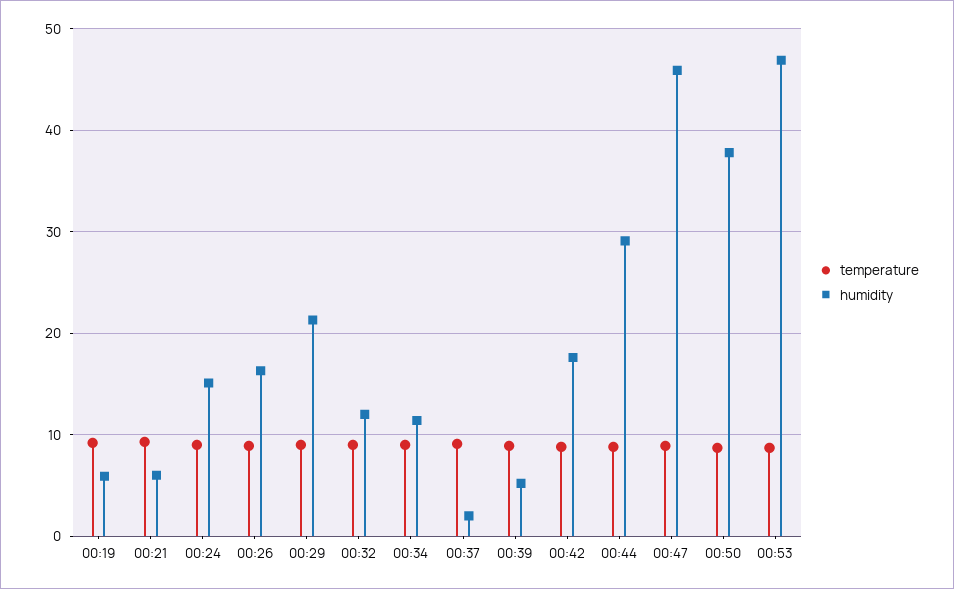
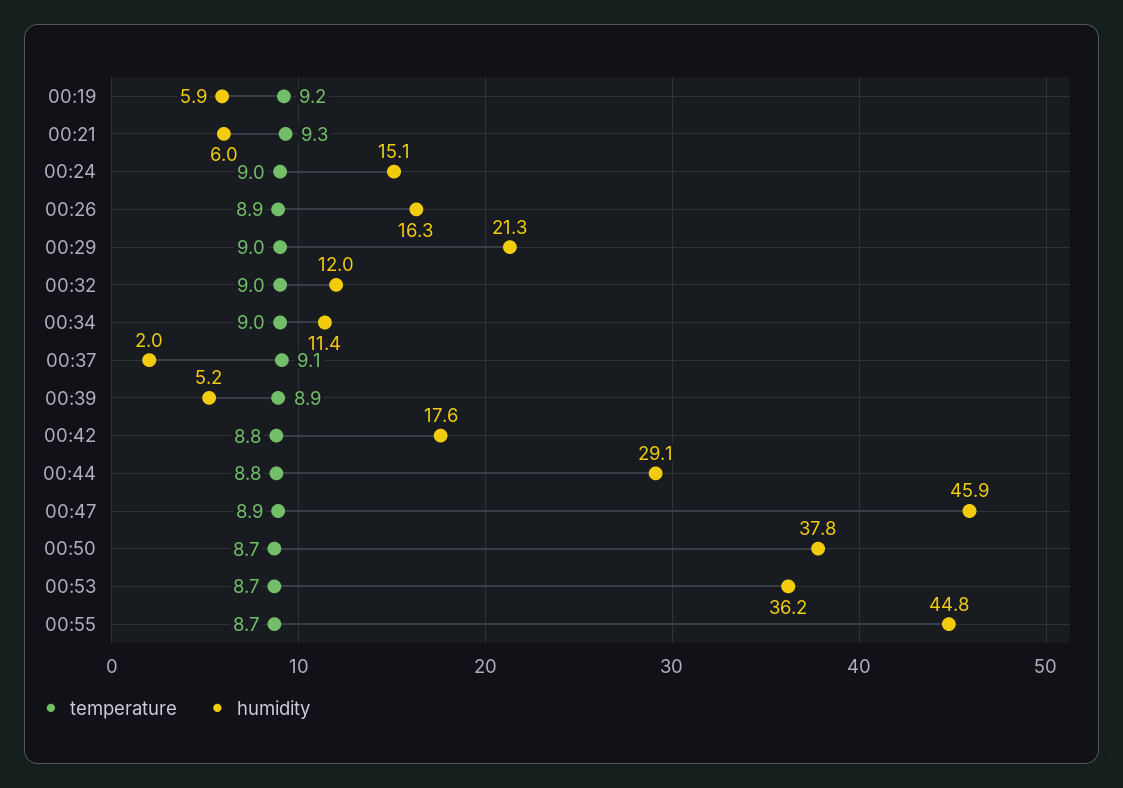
humidity, 00:53: 47 -> 36.2
temperature, 00:55: none -> 8.7
humidity, 00:55: none -> 44.8

